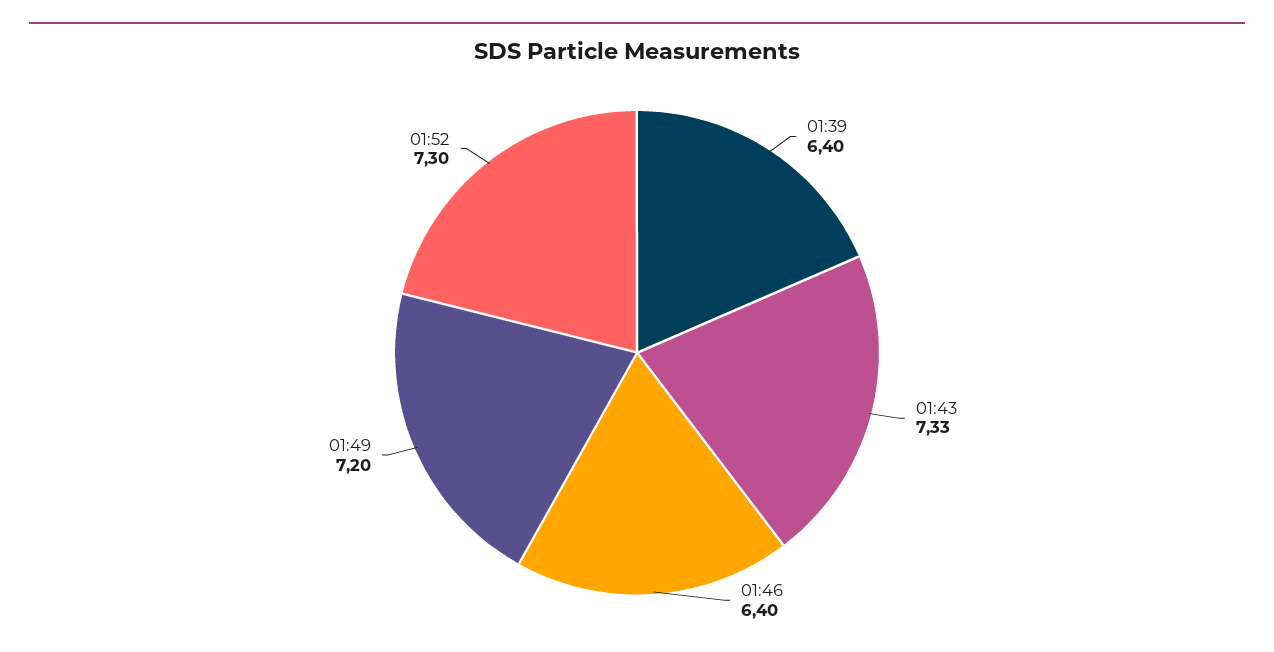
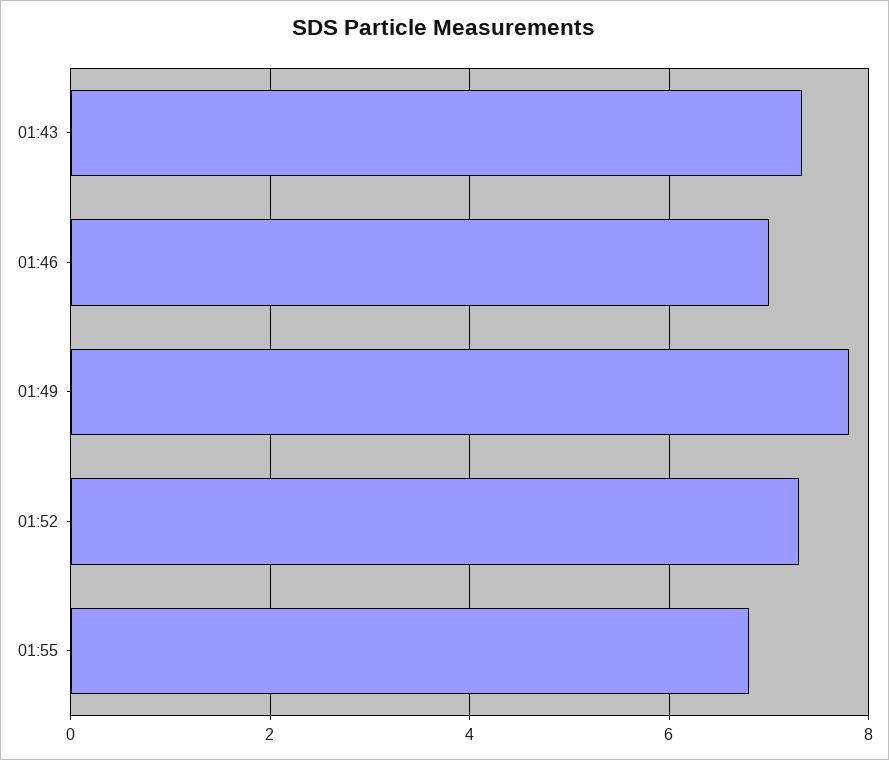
01:39: 6.4 -> none
01:46: 6.4 -> 7
01:49: 7.2 -> 7.8
01:55: none -> 6.8

